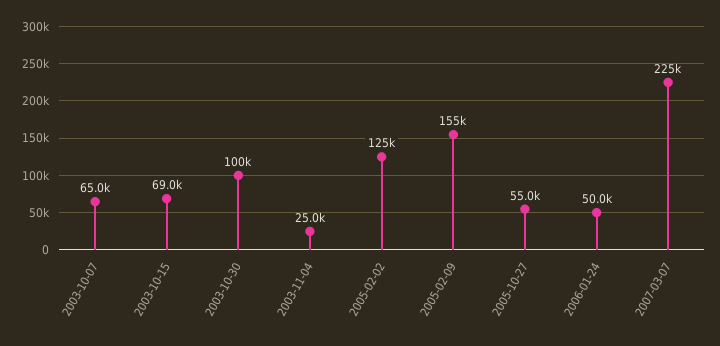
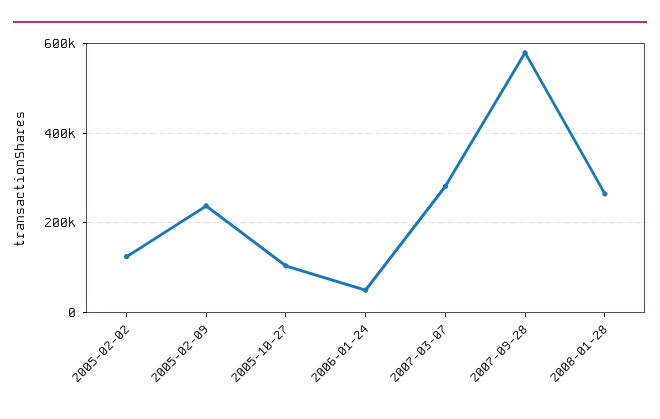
2003-10-07: 65000 -> none
2003-10-15: 69000 -> none
2003-10-30: 100000 -> none
2003-11-04: 25000 -> none
2005-02-09: 155000 -> 240000
2005-10-27: 55000 -> 100000
2007-03-07: 225000 -> 280000
2007-09-28: none -> 580000
2008-01-28: none -> 260000

